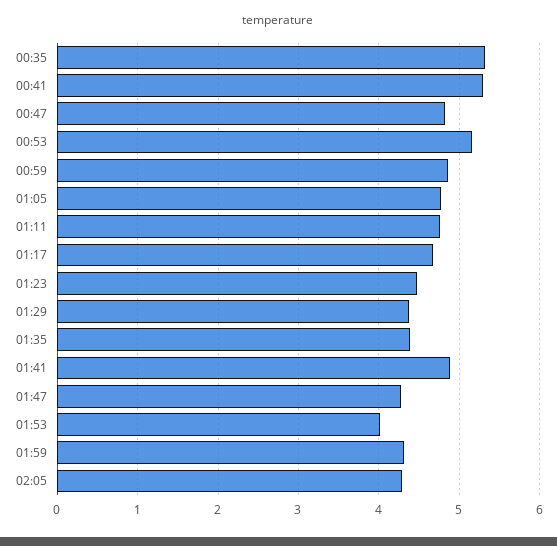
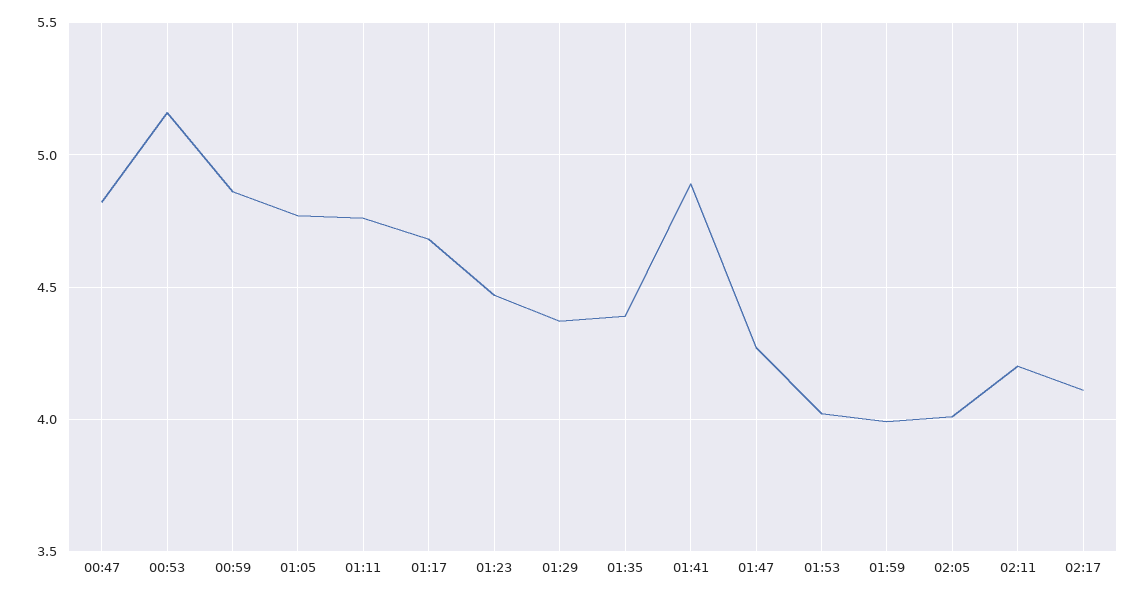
00:35: 5.3 -> none
00:41: 5.3 -> none
01:59: 4.3 -> 4
02:05: 4.3 -> 4
02:11: none -> 4.2
02:17: none -> 4.1

